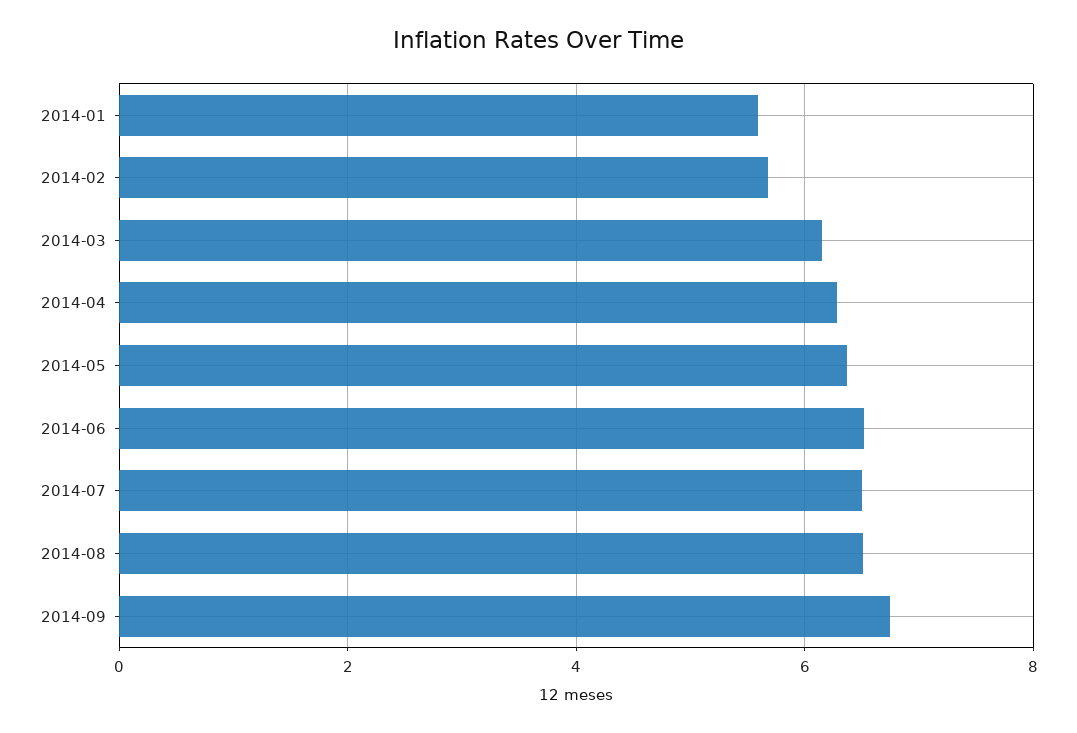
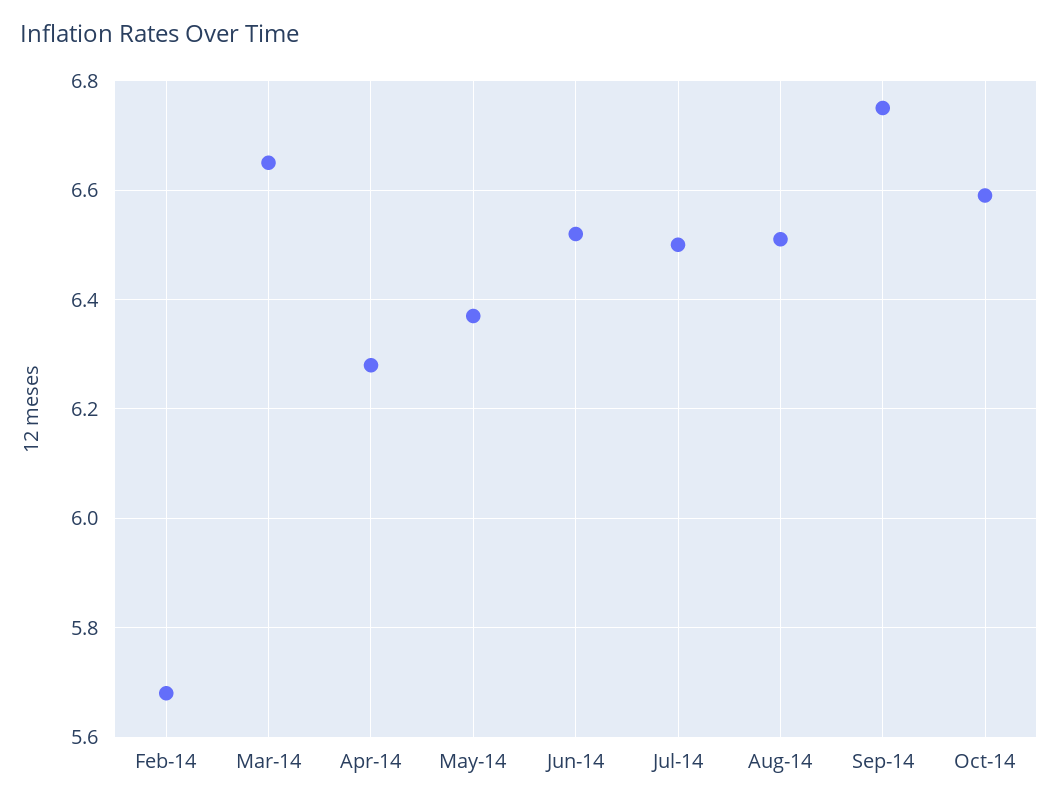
2014-01: 5.6 -> none
2014-03: 6.2 -> 6.65
Oct-14: none -> 6.6

